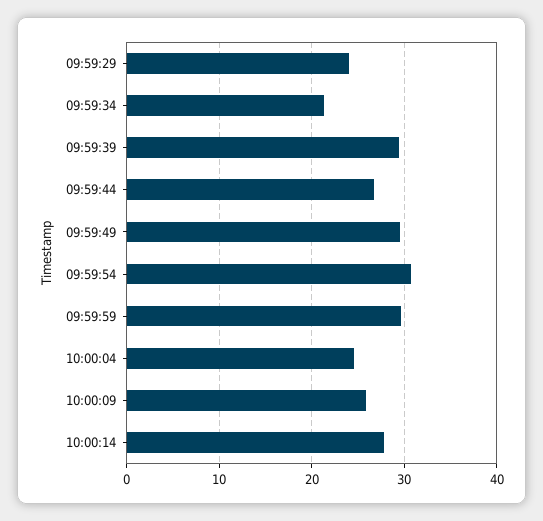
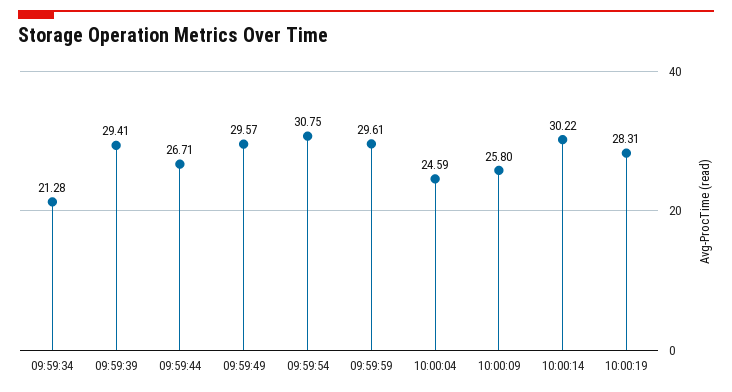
09:59:29: 24 -> none
10:00:14: 28 -> 30.22
10:00:19: none -> 28.31

